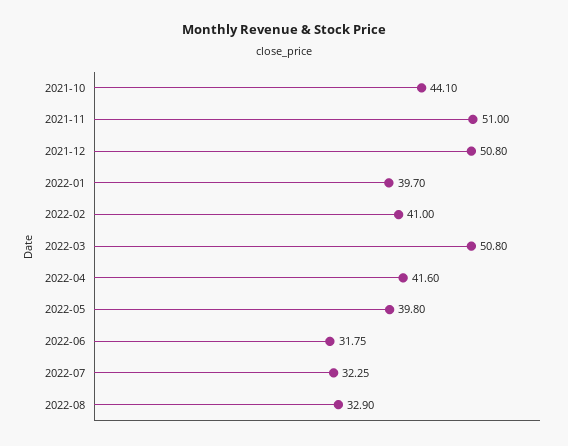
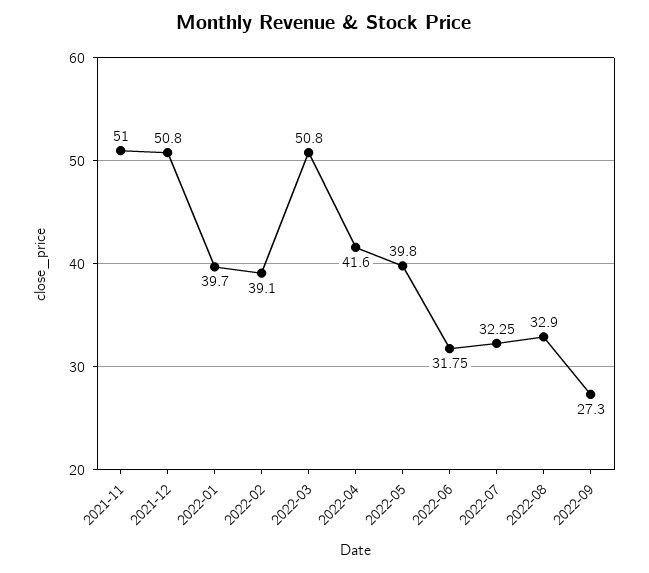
2021-10: 44.1 -> none
2022-02: 41 -> 39.1
2022-09: none -> 27.3

